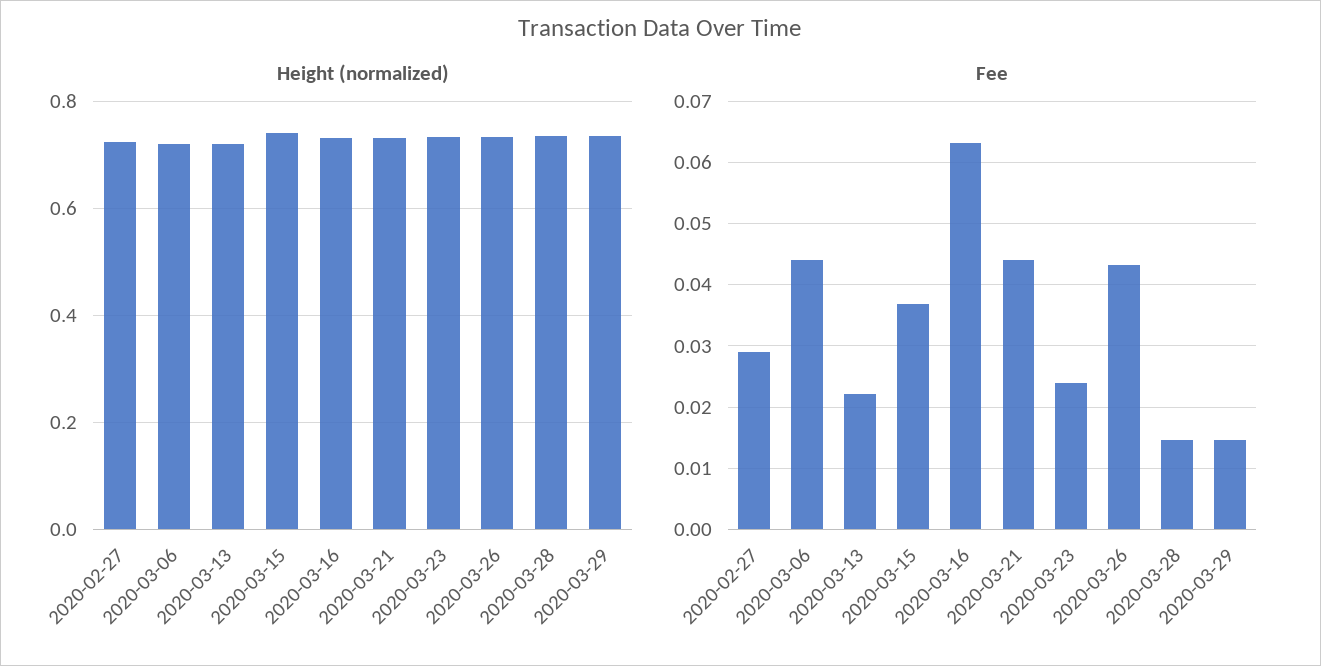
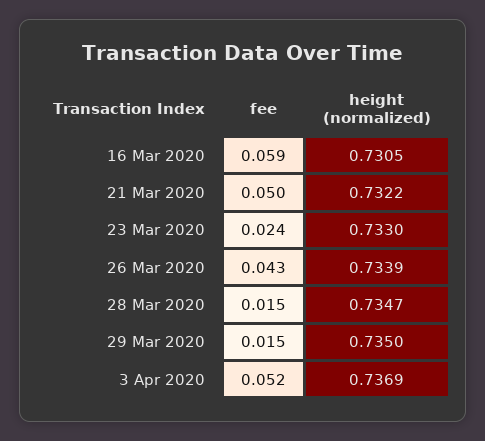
Height (normalized), 2020-02-27: 0.72 -> none
Height (normalized), 2020-03-06: 0.72 -> none
Height (normalized), 2020-03-13: 0.72 -> none
Height (normalized), 2020-03-15: 0.74 -> none
Fee, 2020-02-27: 0.029 -> none
Fee, 2020-03-06: 0.044 -> none
Fee, 2020-03-13: 0.022 -> none
Fee, 2020-03-15: 0.037 -> none
Fee, 2020-03-16: 0.063 -> 0.059
Fee, 2020-03-21: 0.044 -> 0.05
Fee, 3 Apr 2020: none -> 0.052
Height (normalized), 3 Apr 2020: none -> 0.7369

